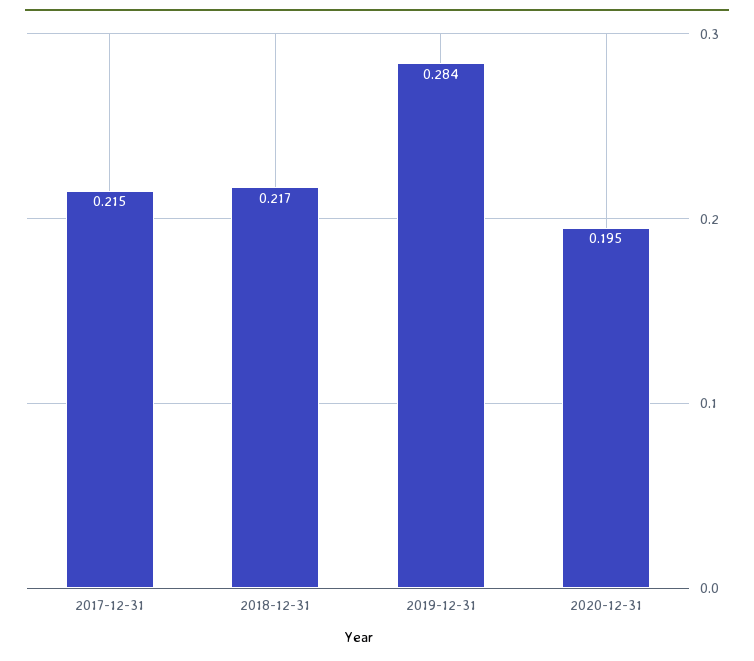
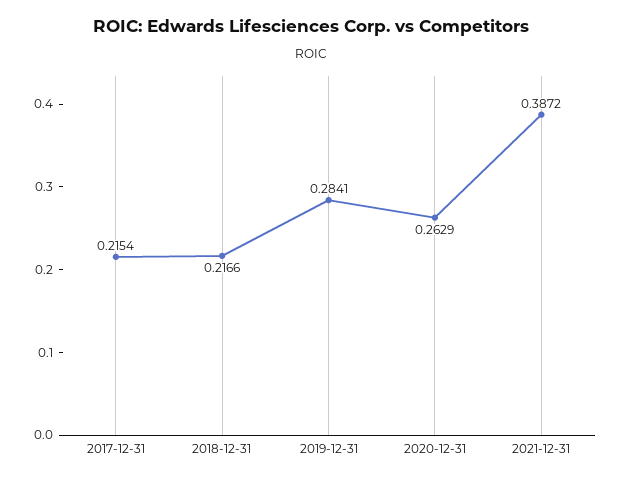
2020-12-31: 0.195 -> 0.2629
2021-12-31: none -> 0.3872

